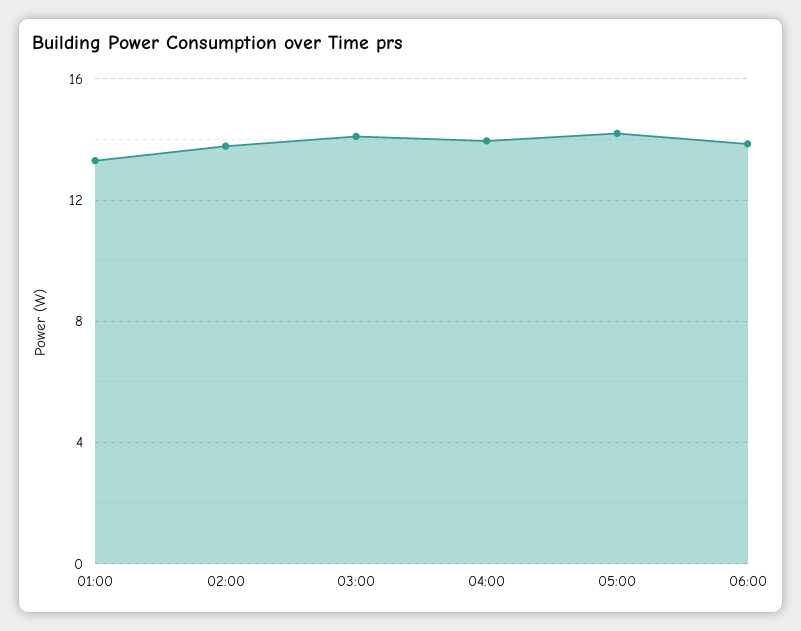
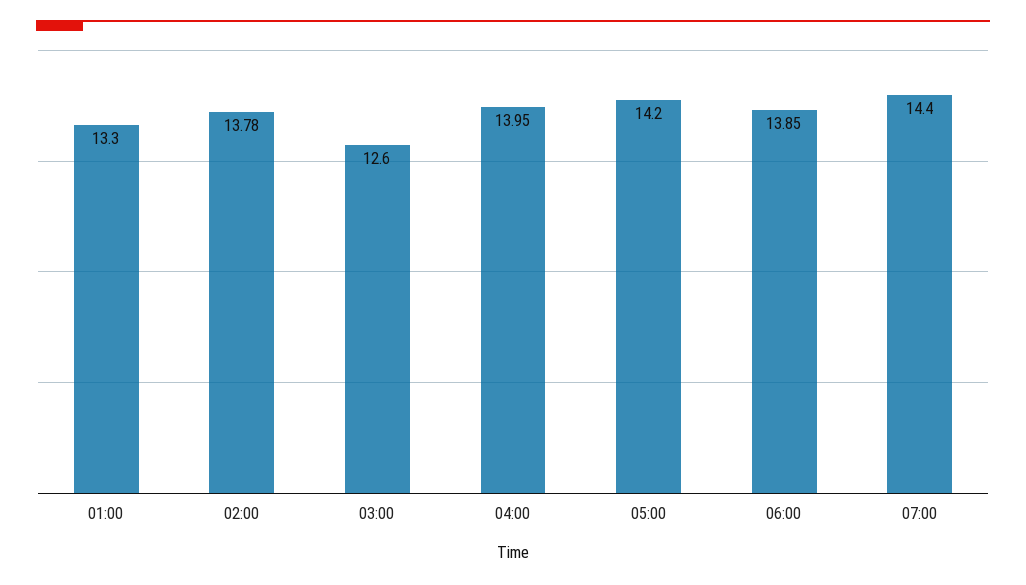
03:00: 14 -> 12.6
07:00: none -> 14.4

